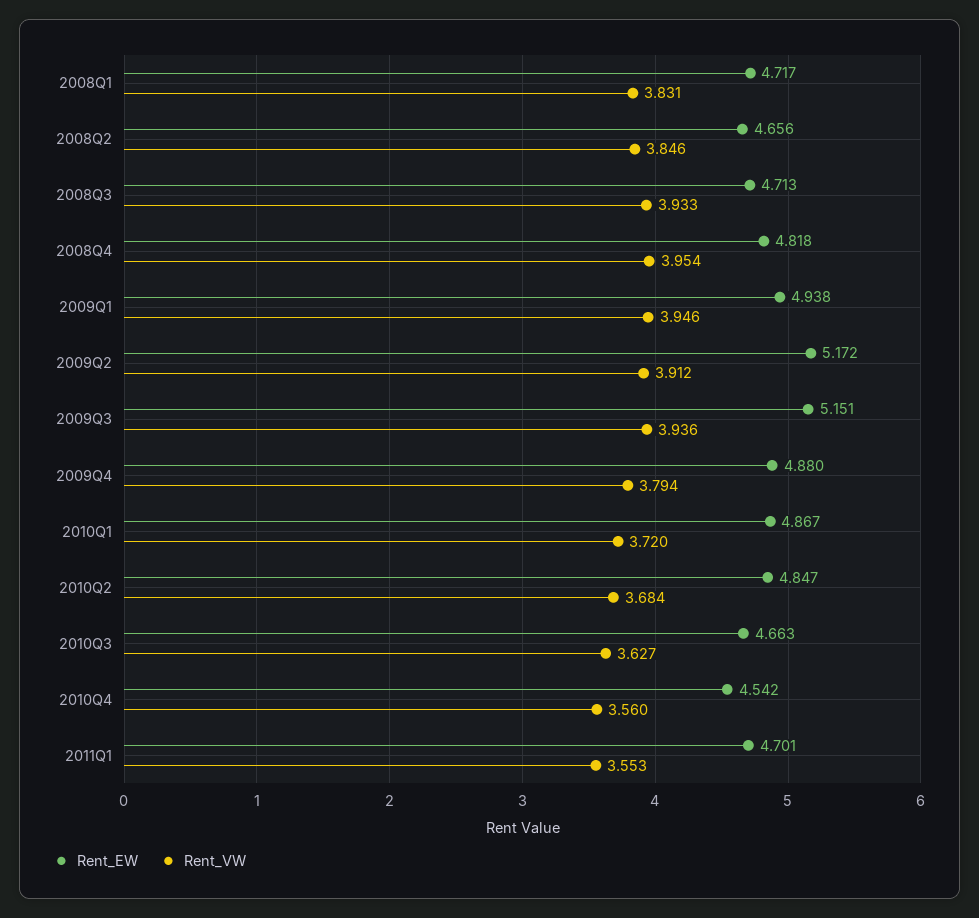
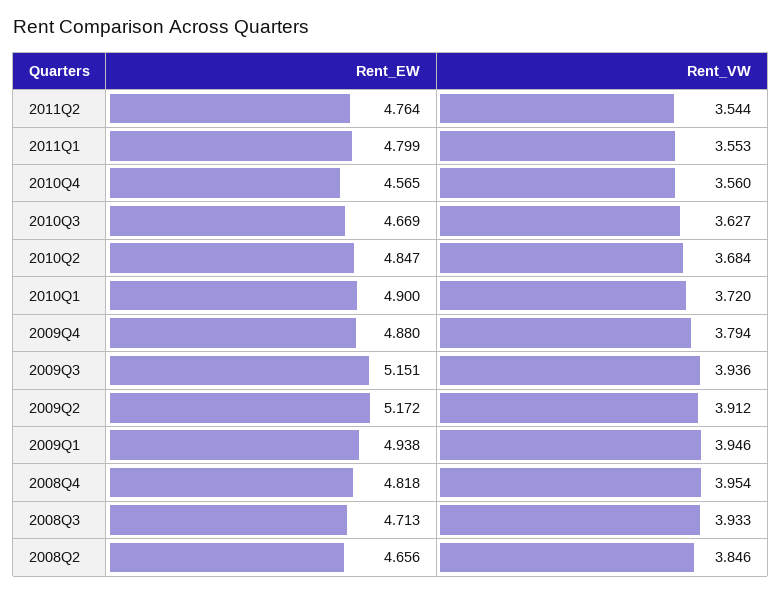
Rent_EW, 2008Q1: 4.717 -> none
Rent_VW, 2008Q1: 3.831 -> none
Rent_EW, 2010Q1: 4.867 -> 4.9
Rent_EW, 2010Q3: 4.663 -> 4.669
Rent_EW, 2010Q4: 4.542 -> 4.565
Rent_EW, 2011Q1: 4.701 -> 4.799
Rent_EW, 2011Q2: none -> 4.764
Rent_VW, 2011Q2: none -> 3.544

